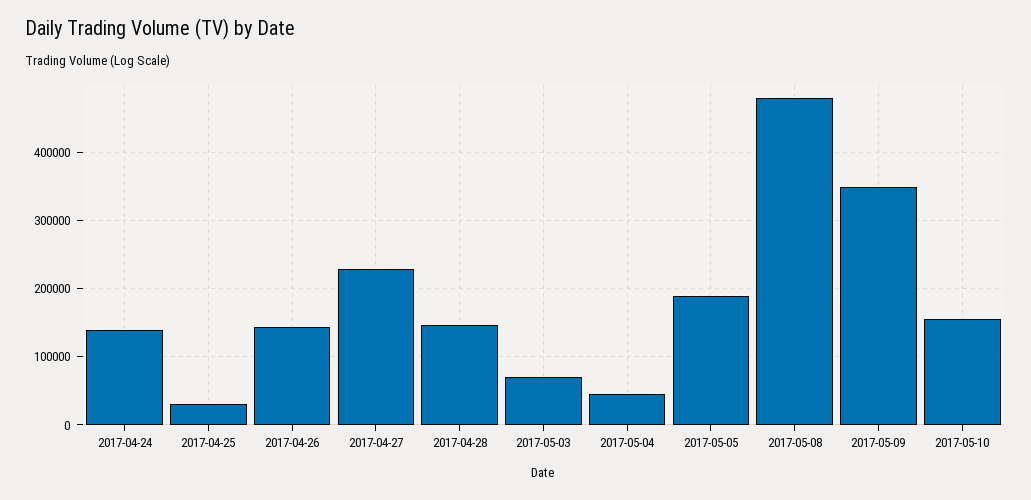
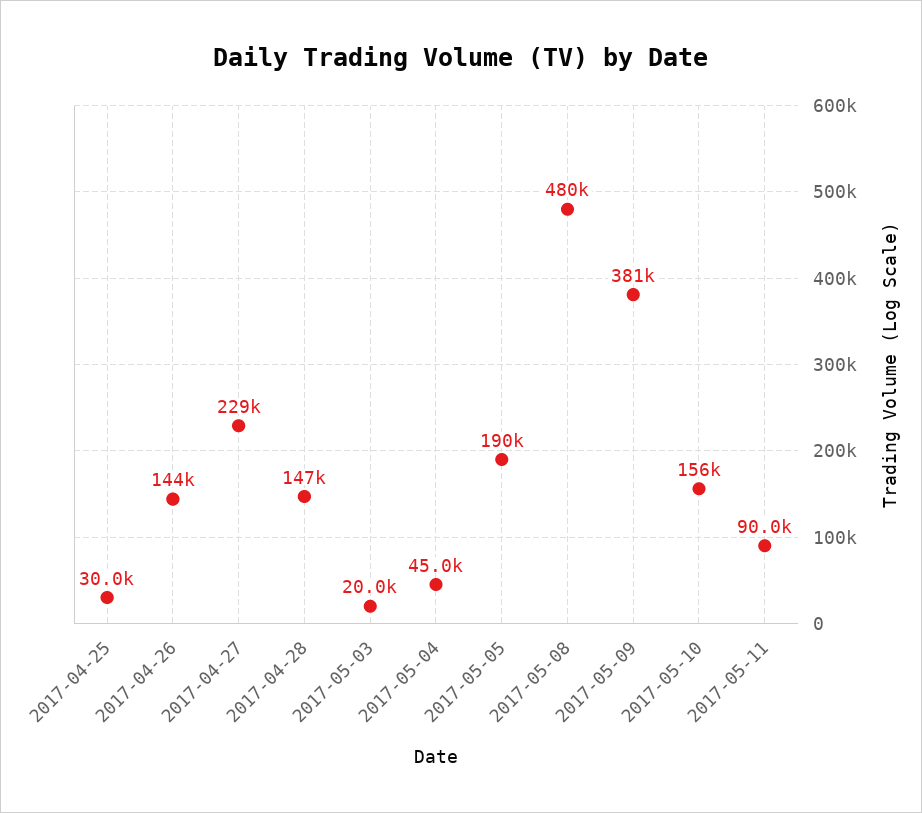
2017-04-24: 140000 -> none
2017-05-03: 70000 -> 20000
2017-05-09: 350000 -> 381000
2017-05-11: none -> 90000

